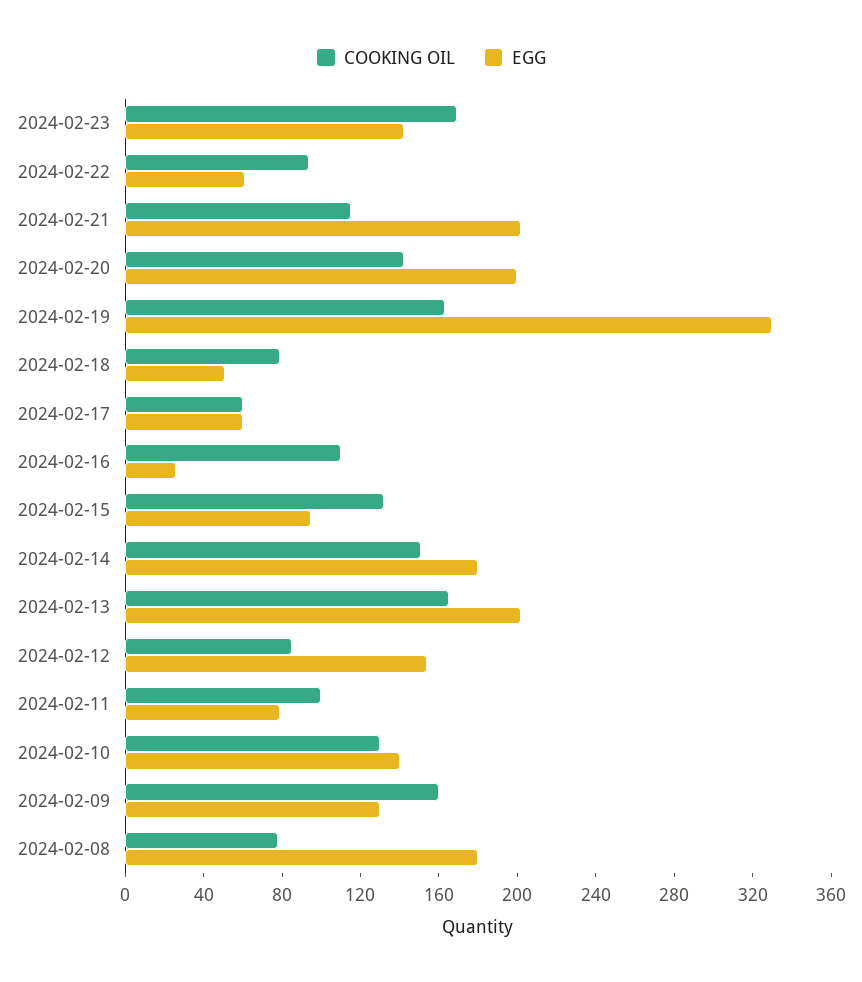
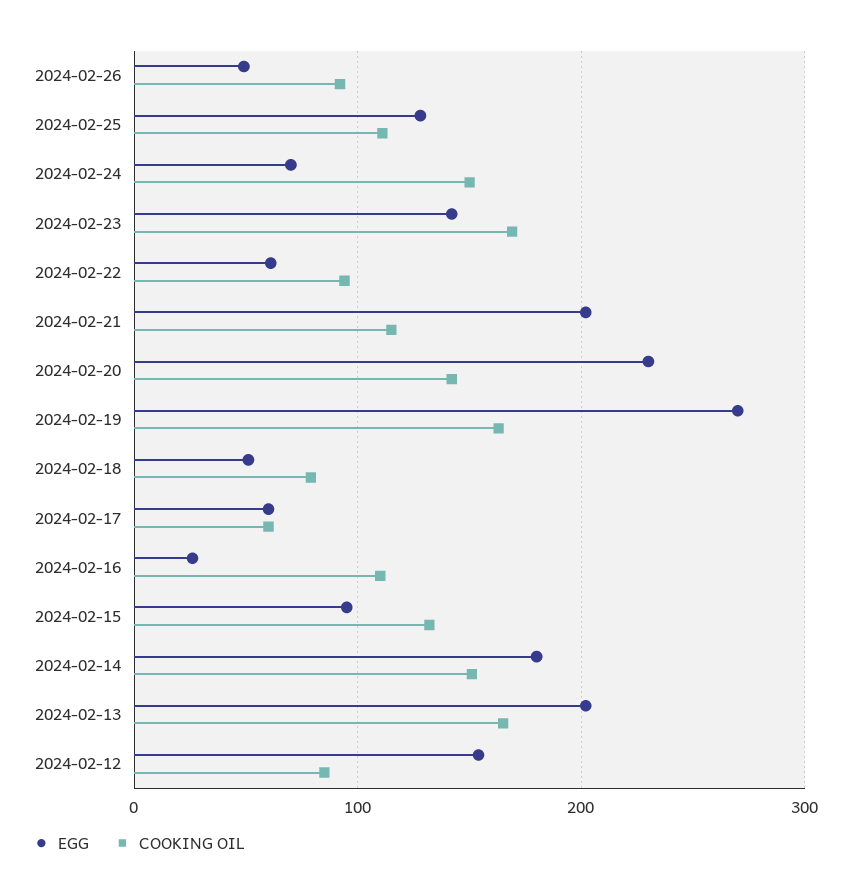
EGG, 2024-02-20: 200 -> 230
EGG, 2024-02-19: 330 -> 270
COOKING OIL, 2024-02-11: 100 -> none
EGG, 2024-02-11: 80 -> none
COOKING OIL, 2024-02-10: 130 -> none
EGG, 2024-02-10: 140 -> none
COOKING OIL, 2024-02-09: 160 -> none
EGG, 2024-02-09: 130 -> none
COOKING OIL, 2024-02-08: 80 -> none
EGG, 2024-02-08: 180 -> none
EGG, 2024-02-26: none -> 50
COOKING OIL, 2024-02-26: none -> 90
EGG, 2024-02-25: none -> 130
COOKING OIL, 2024-02-25: none -> 110
EGG, 2024-02-24: none -> 70
COOKING OIL, 2024-02-24: none -> 150

